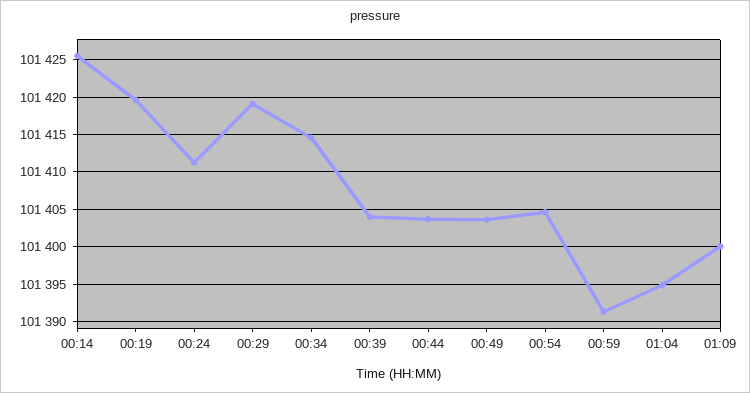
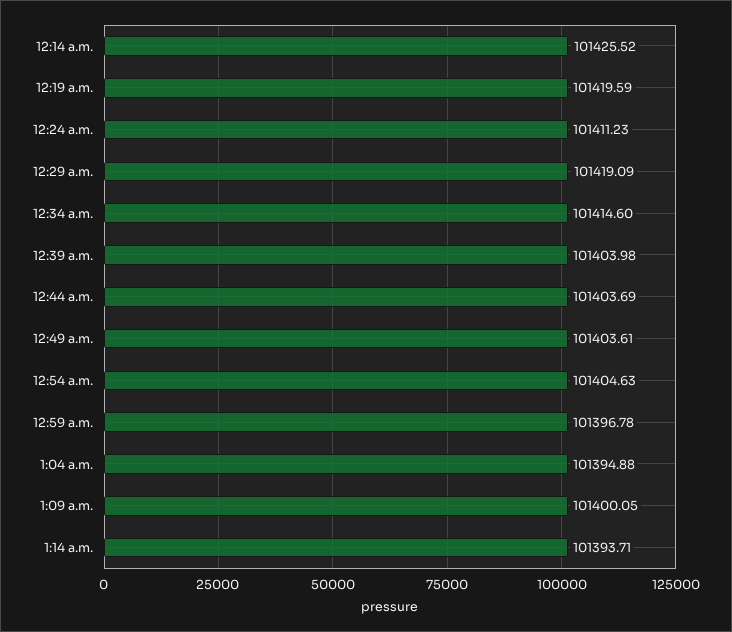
00:59: 101391 -> 101396.78
1:14 a.m.: none -> 101393.71

